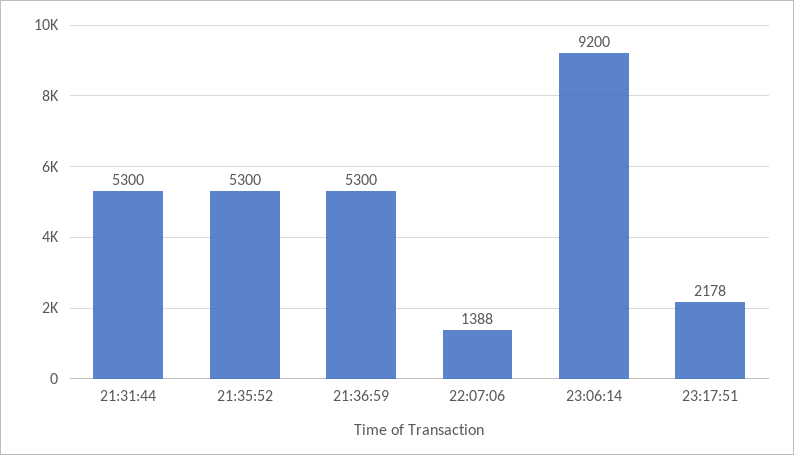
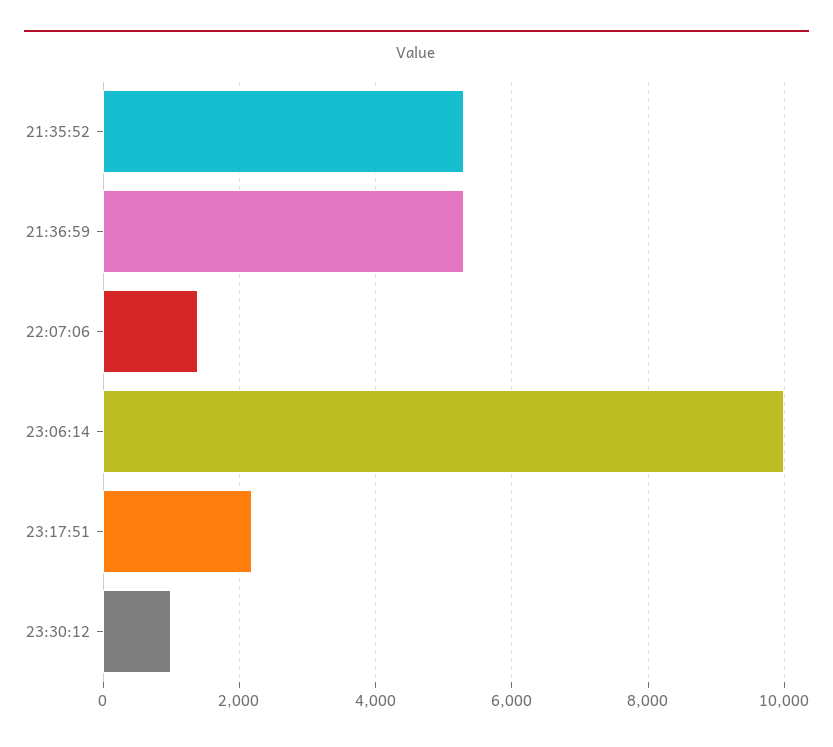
21:31:44: 5300 -> none
23:06:14: 9200 -> 10000
23:30:12: none -> 1000

